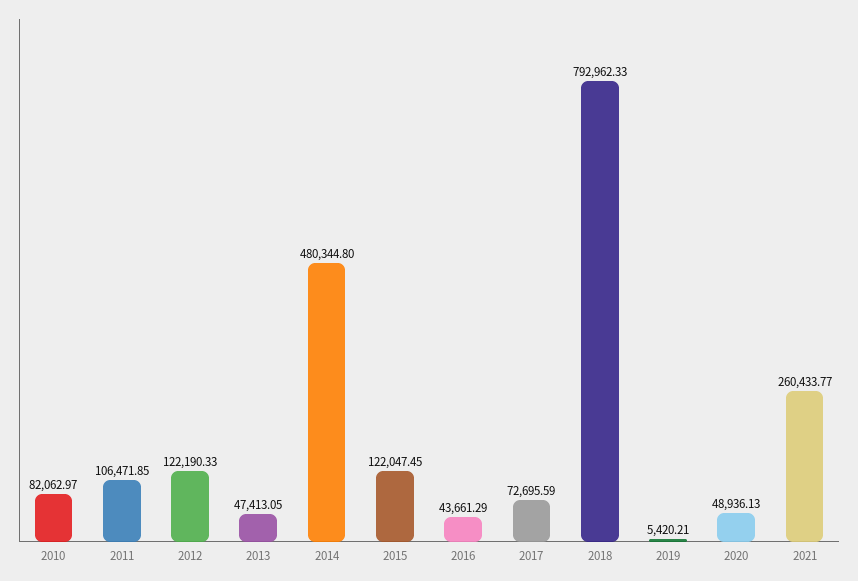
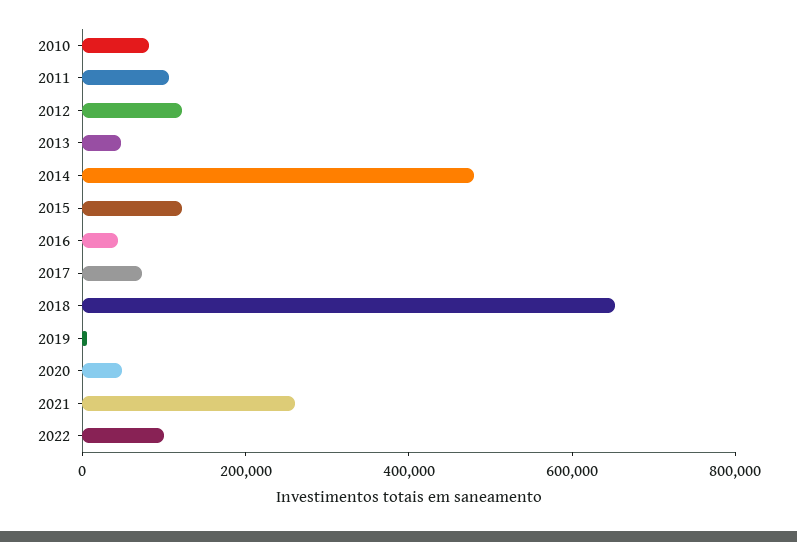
2018: 792962.33 -> 650000
2022: none -> 100000

